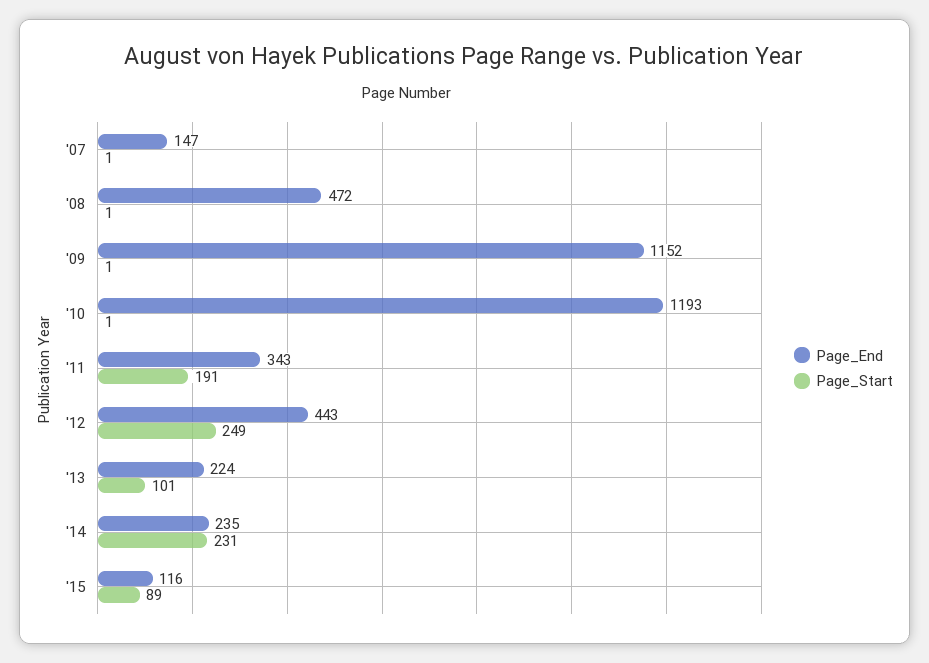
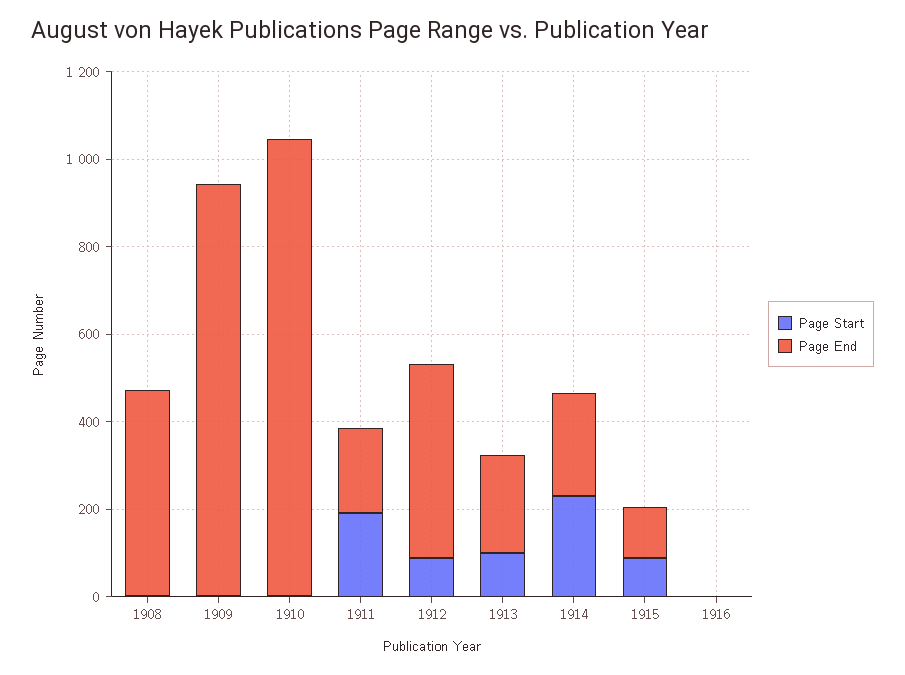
Page_End, '07: 147 -> none
Page_Start, '07: 1 -> none
Page_End, '09: 1152 -> 950
Page_End, '10: 1193 -> 1050
Page_End, '11: 343 -> 200
Page_Start, '12: 249 -> 100
Page_Start, 1916: none -> 0
Page_End, 1916: none -> 0

